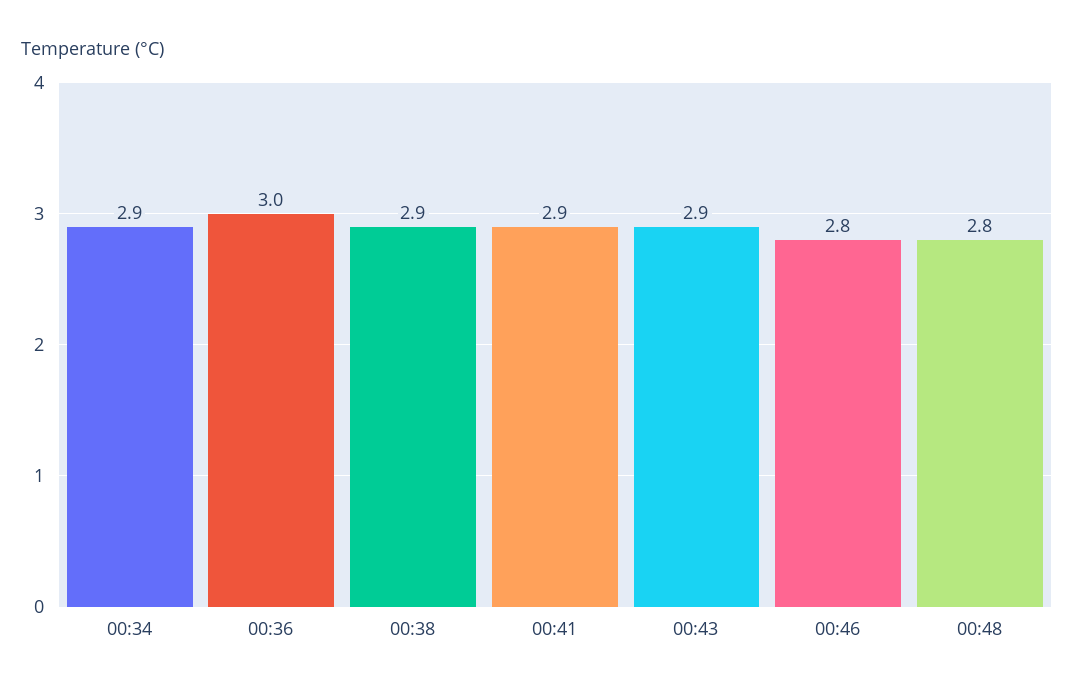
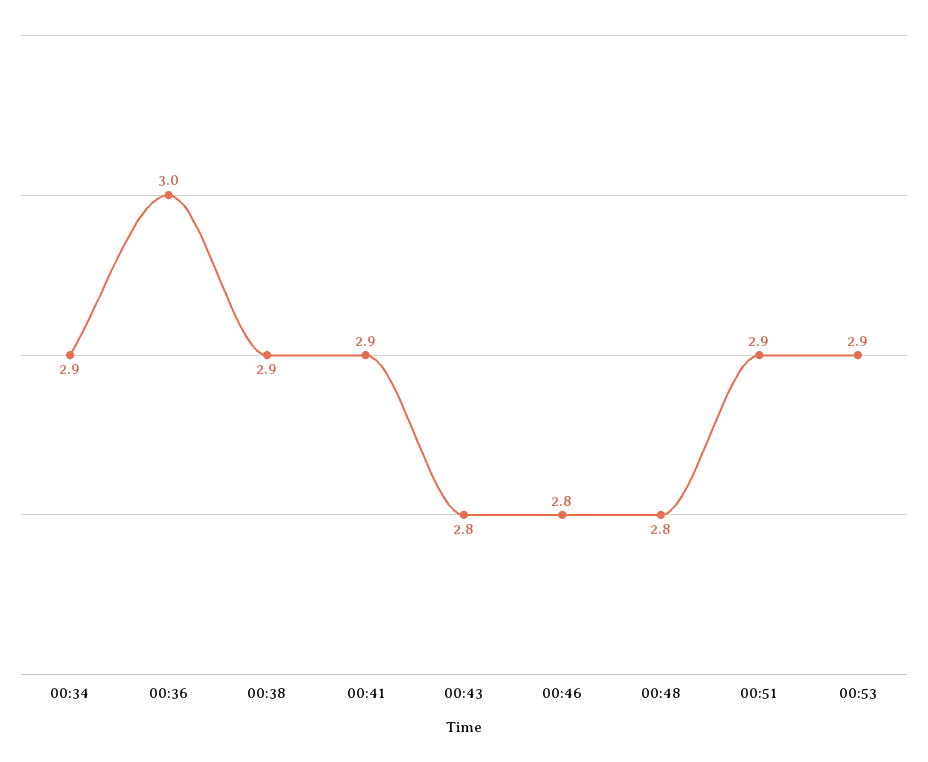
00:43: 2.9 -> 2.8
00:51: none -> 2.9
00:53: none -> 2.9

